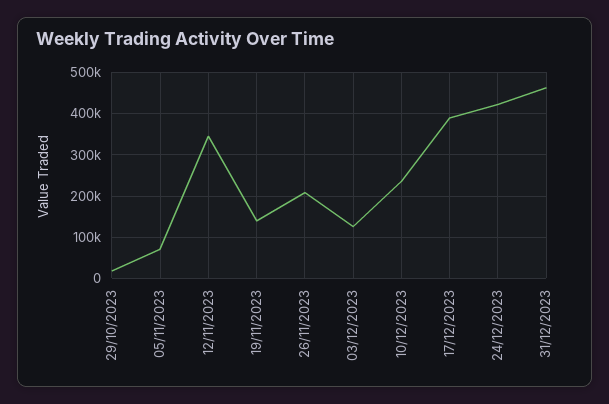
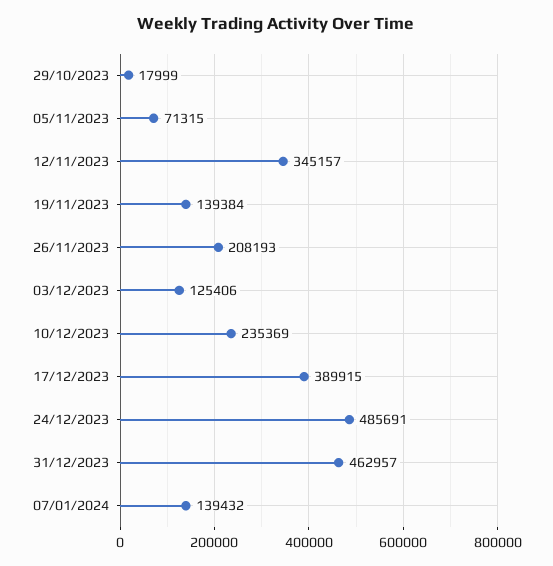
24/12/2023: 420000 -> 485691
07/01/2024: none -> 139432

